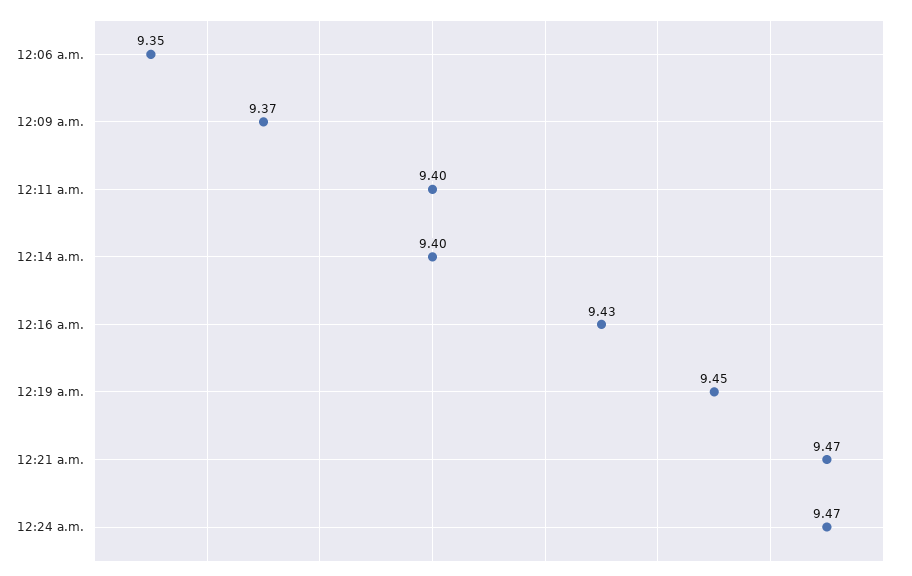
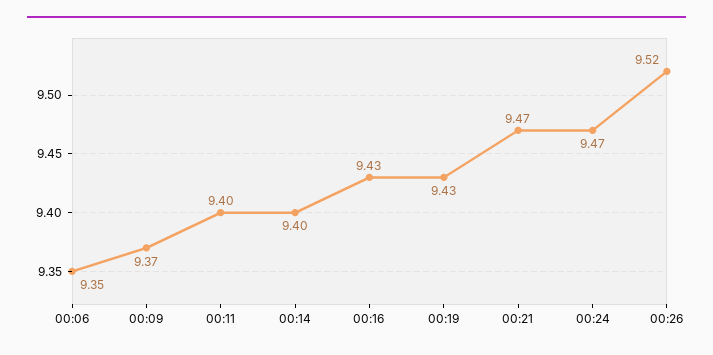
12:19 a.m.: 9.45 -> 9.43
00:26: none -> 9.52

